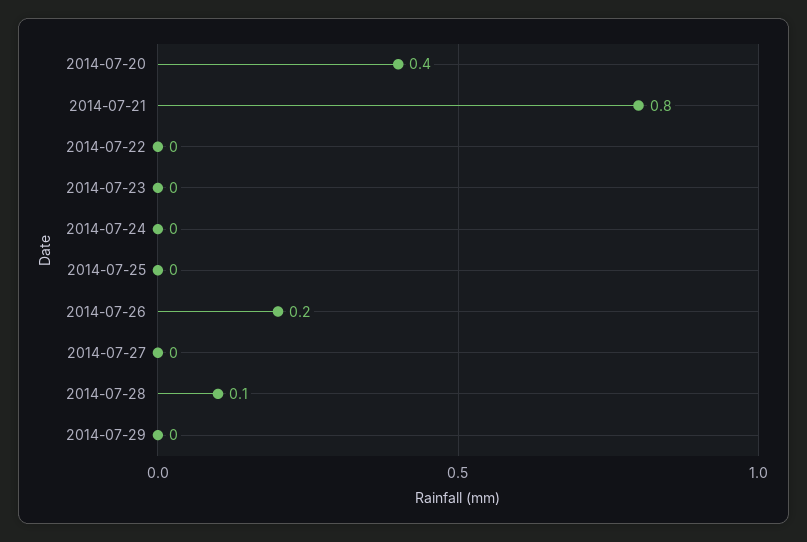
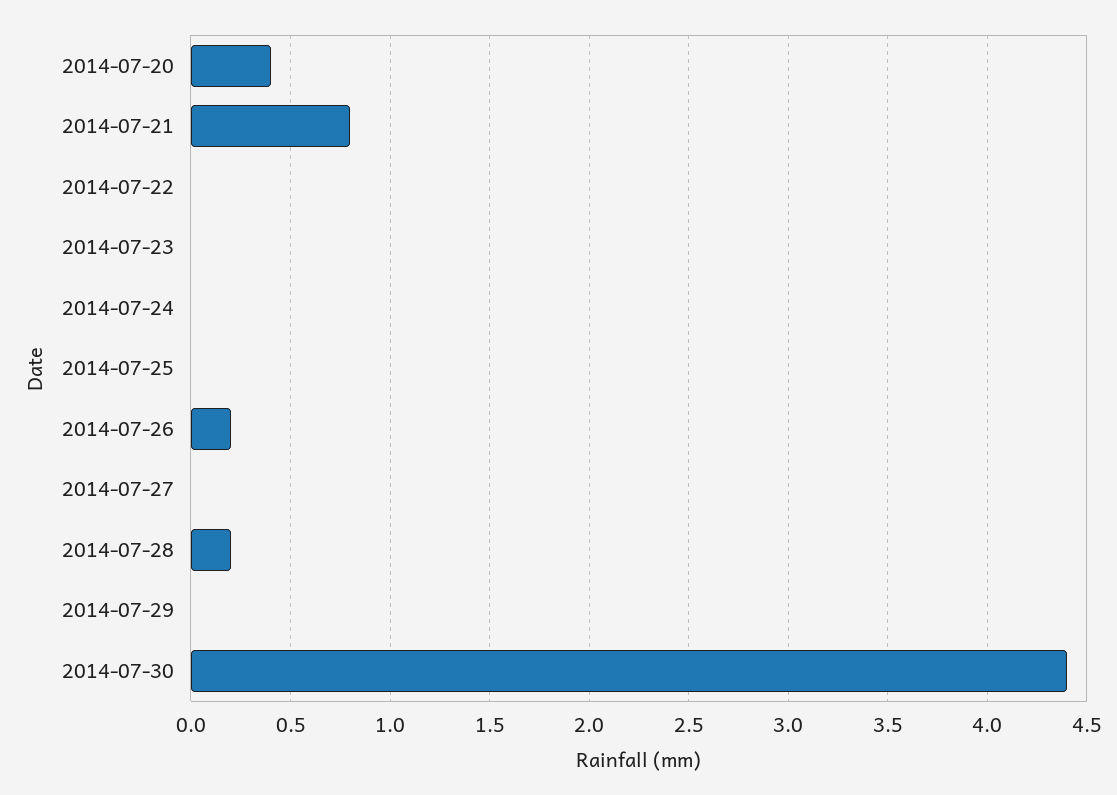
2014-07-28: 0.1 -> 0.2
2014-07-30: none -> 4.4

